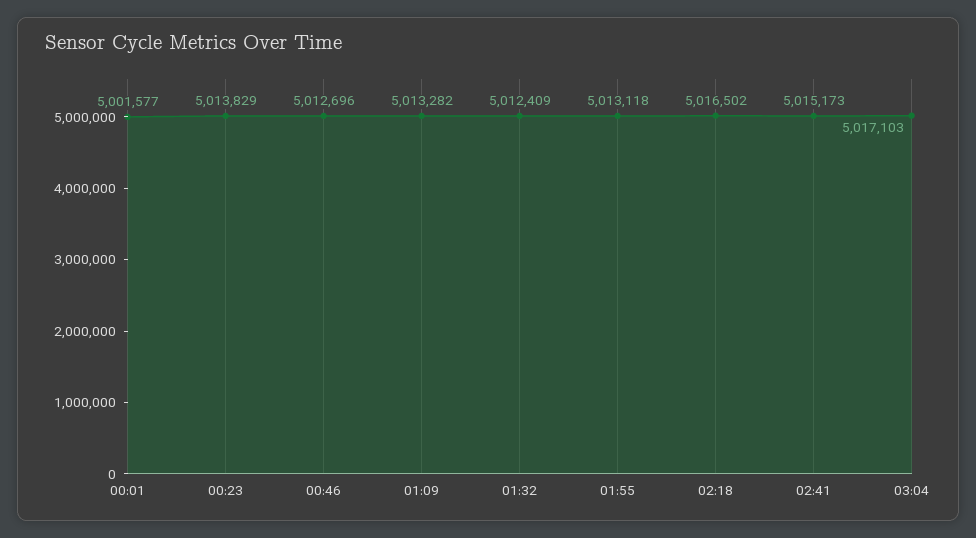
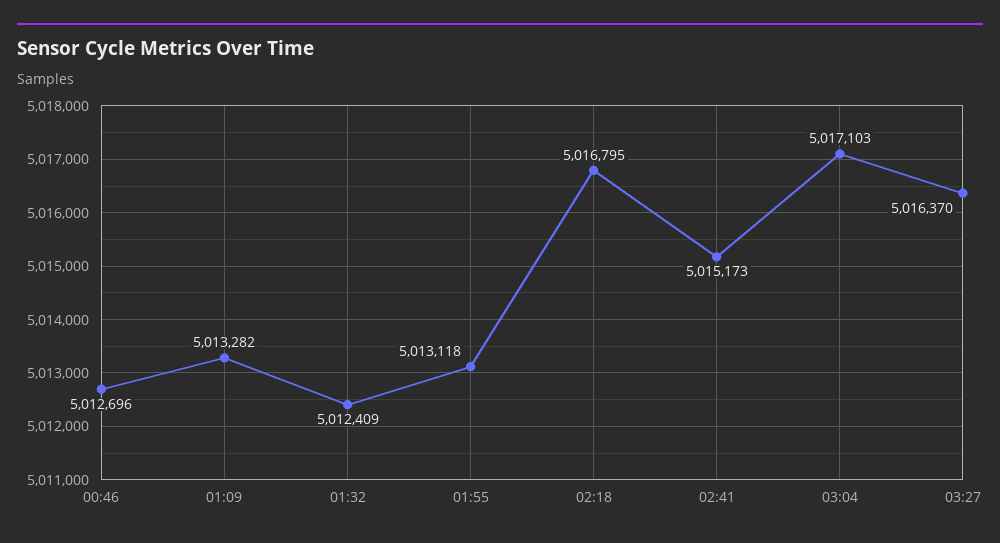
00:01: 5001577 -> none
00:23: 5013829 -> none
02:18: 5016502 -> 5016795
03:27: none -> 5016370

